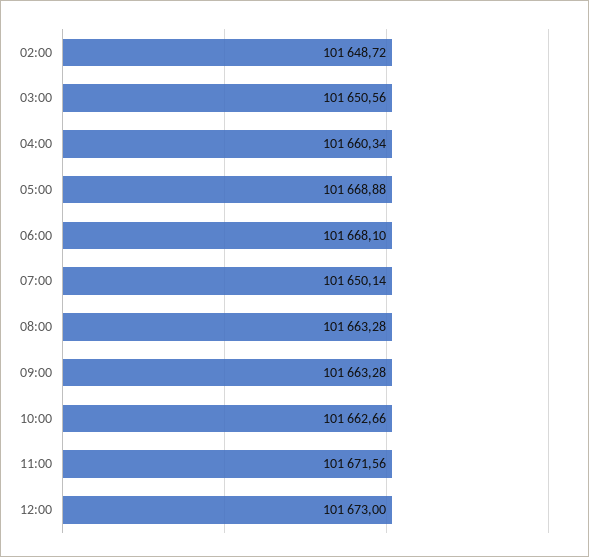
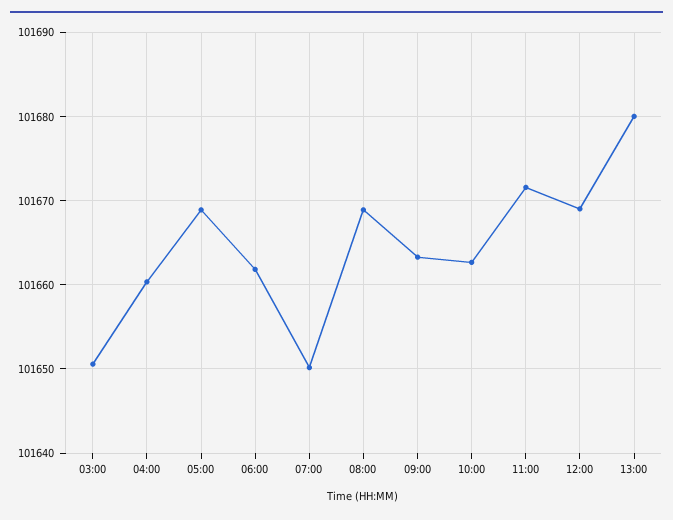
02:00: 101648.72 -> none
06:00: 101668.1 -> 101662
08:00: 101663.28 -> 101669
12:00: 101673 -> 101669
13:00: none -> 101680

